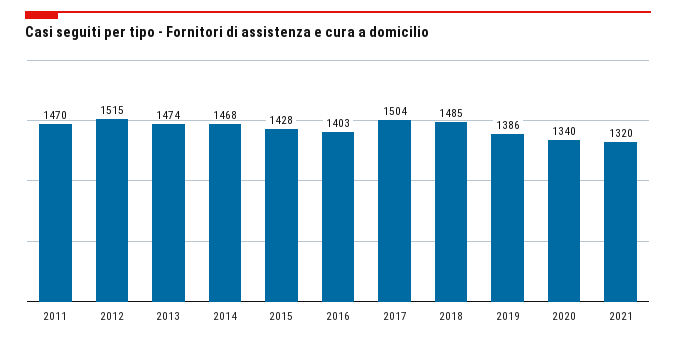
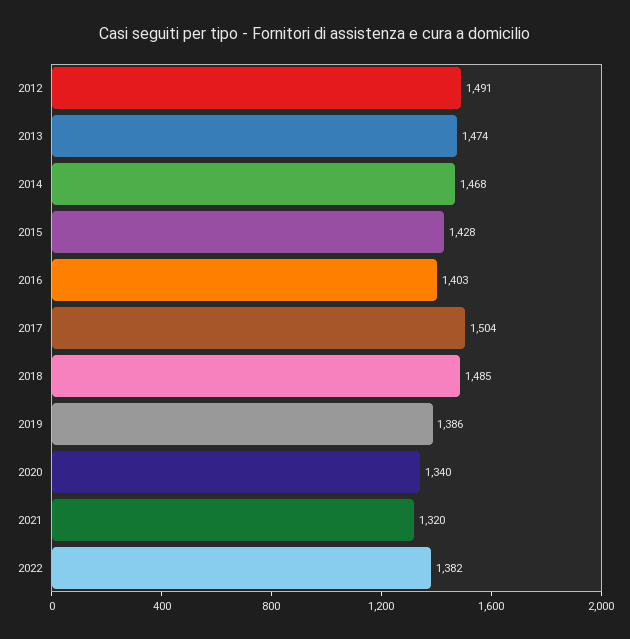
2011: 1470 -> none
2012: 1515 -> 1491
2022: none -> 1382

